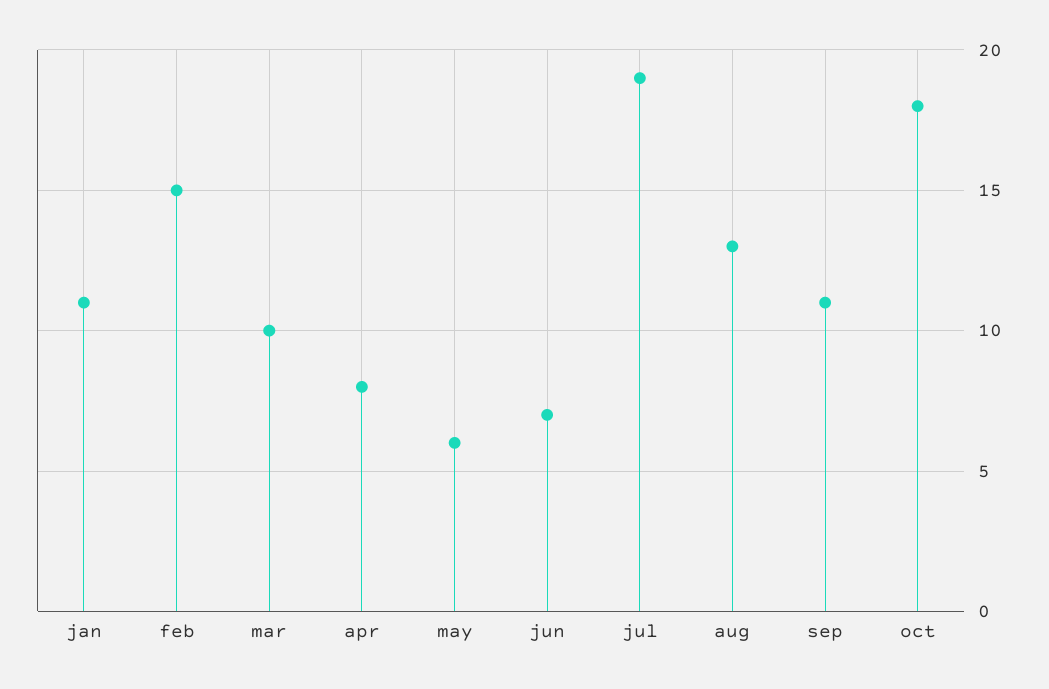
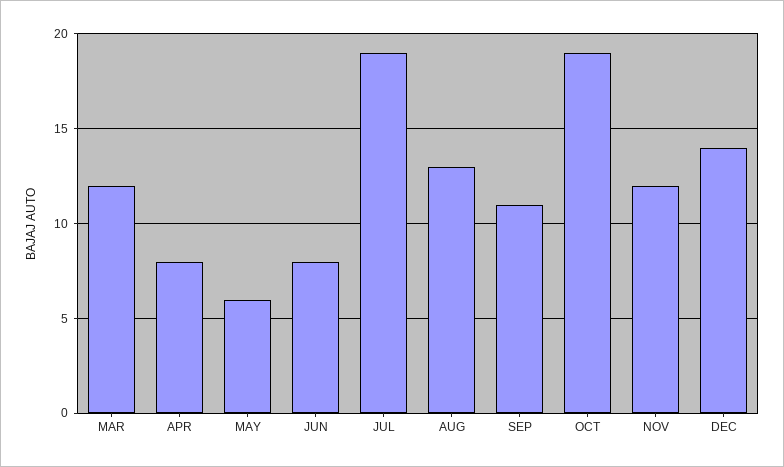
jan: 11 -> none
feb: 15 -> none
mar: 10 -> 12
jun: 7 -> 8
oct: 18 -> 19
NOV: none -> 12
DEC: none -> 14

